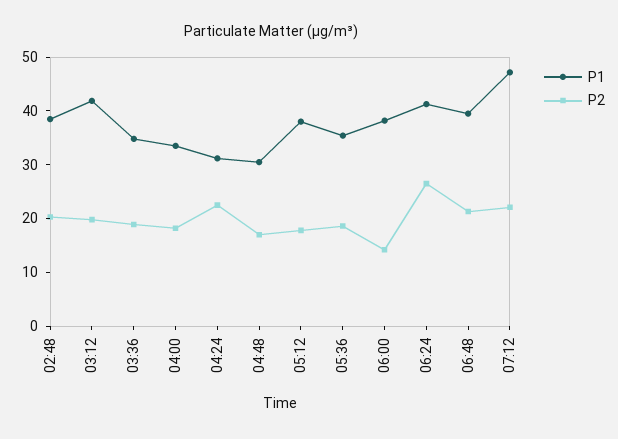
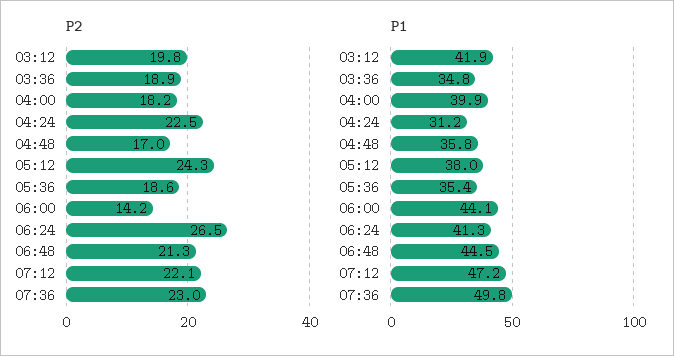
P1, 02:48: 38 -> none
P2, 02:48: 20 -> none
P1, 04:00: 34 -> 39.9
P1, 04:48: 30 -> 35.8
P2, 05:12: 18 -> 24.3
P1, 06:00: 38 -> 44.1
P1, 06:48: 40 -> 44.5
P2, 07:36: none -> 23
P1, 07:36: none -> 49.8

